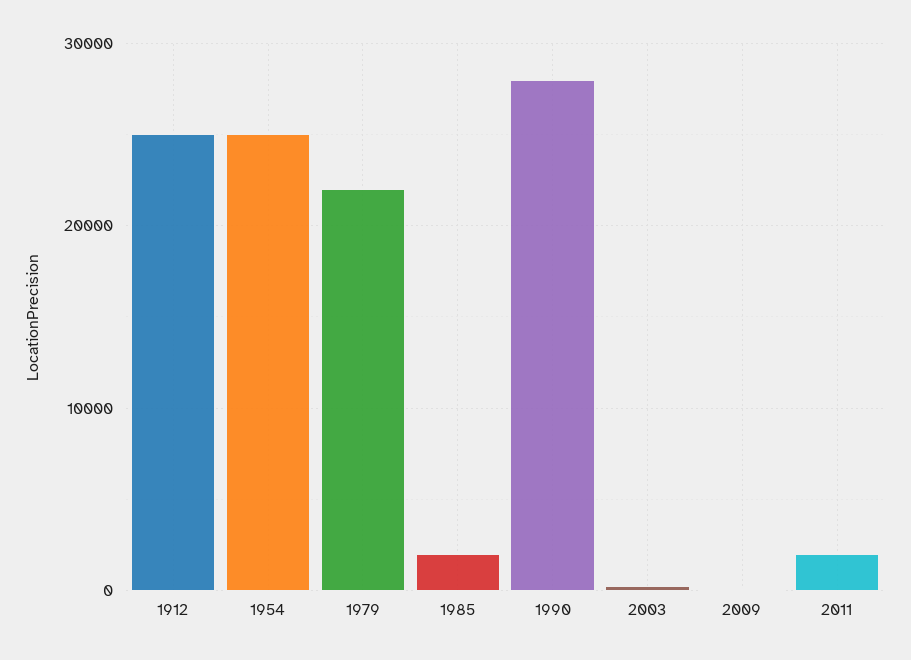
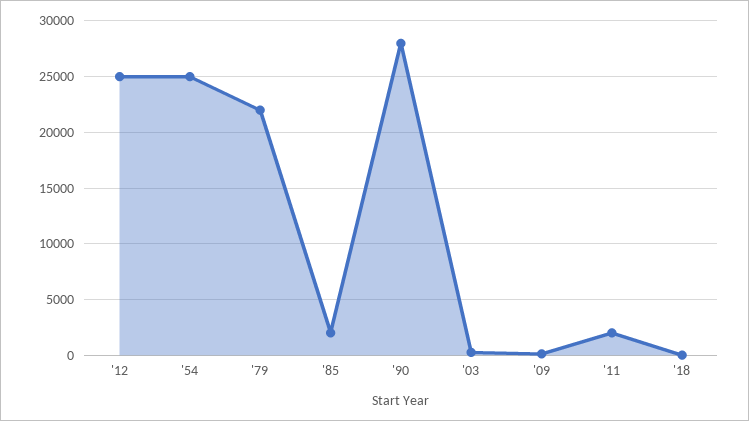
'18: none -> 0

